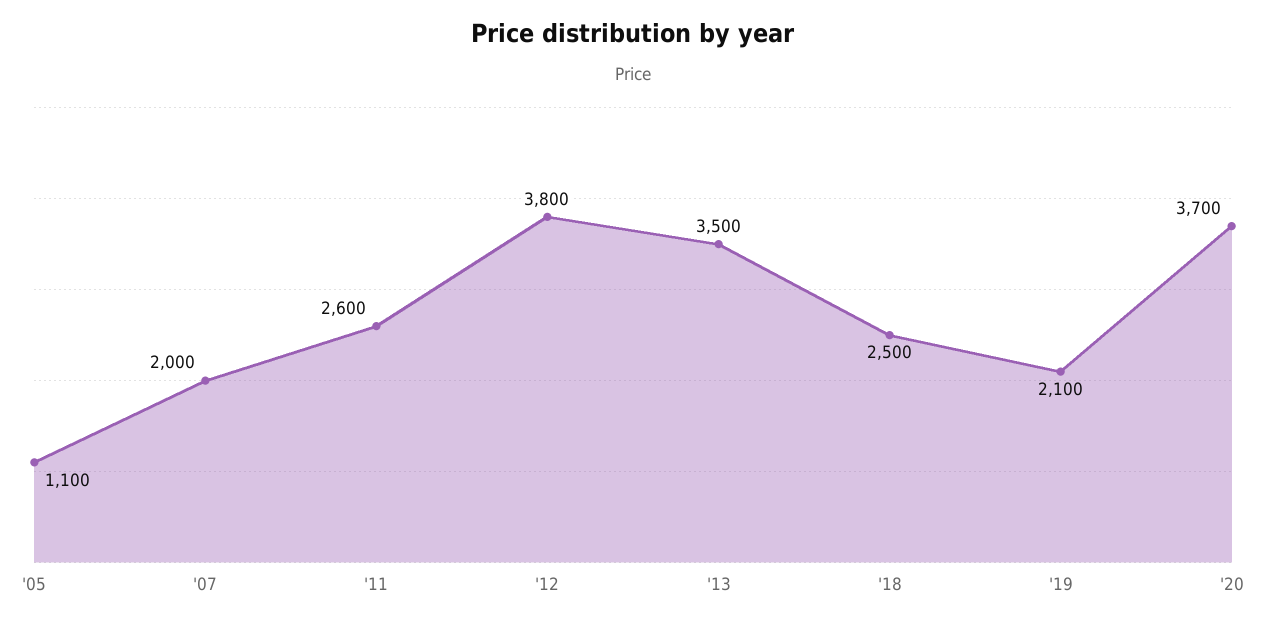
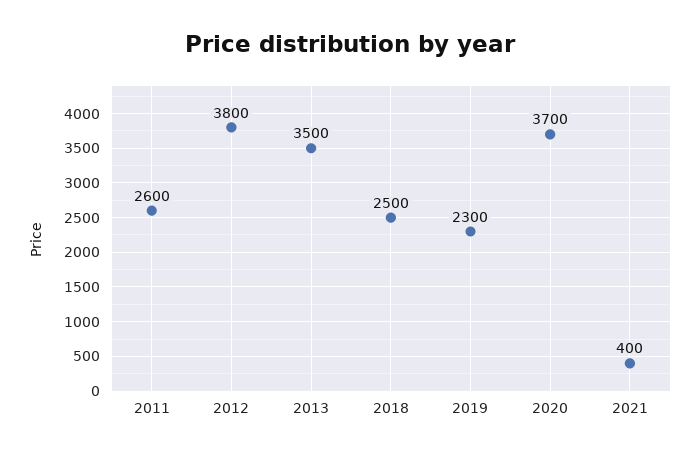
'05: 1100 -> none
'07: 2000 -> none
'19: 2100 -> 2300
2021: none -> 400

